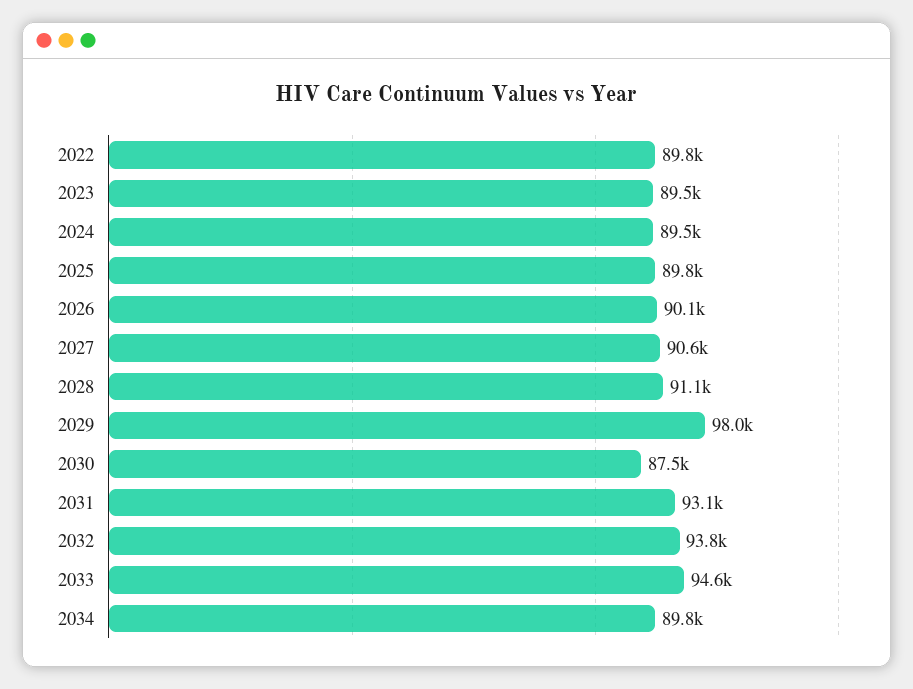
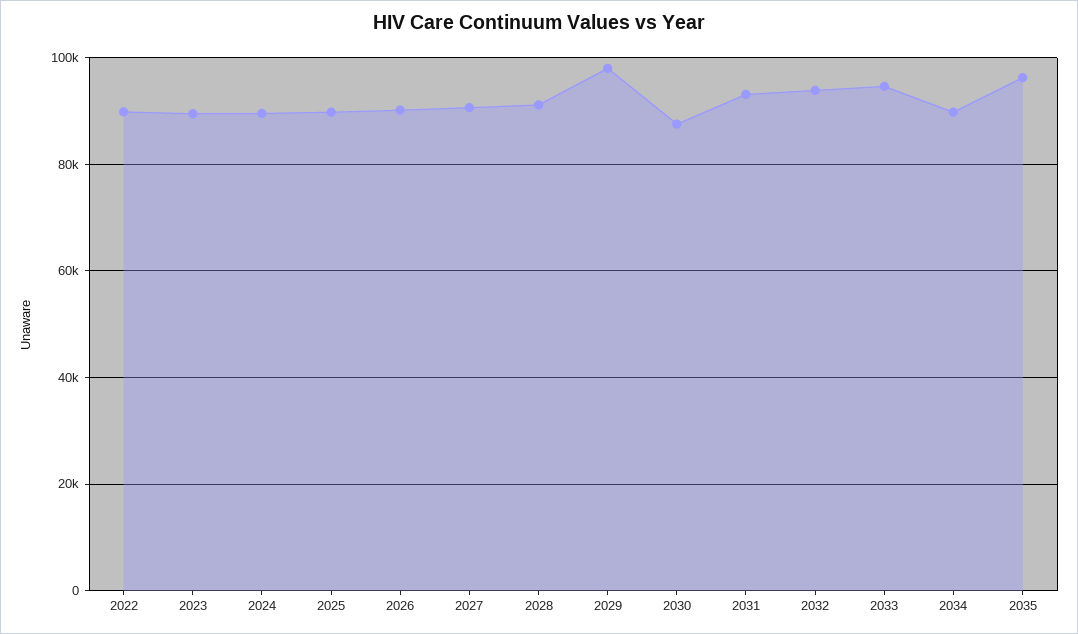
2035: none -> 96000

